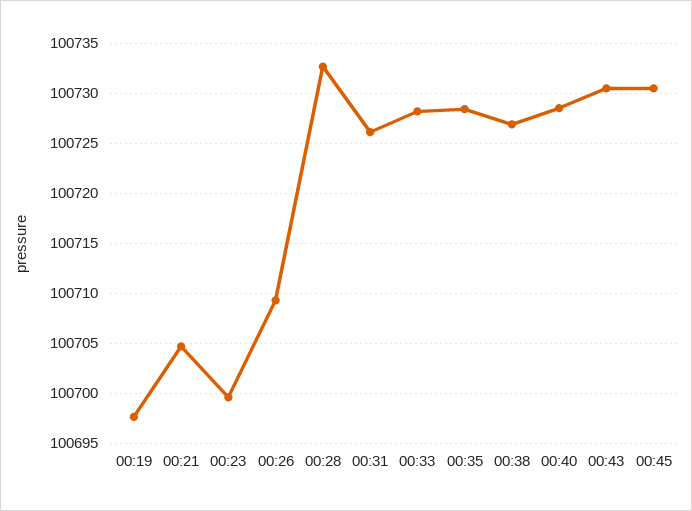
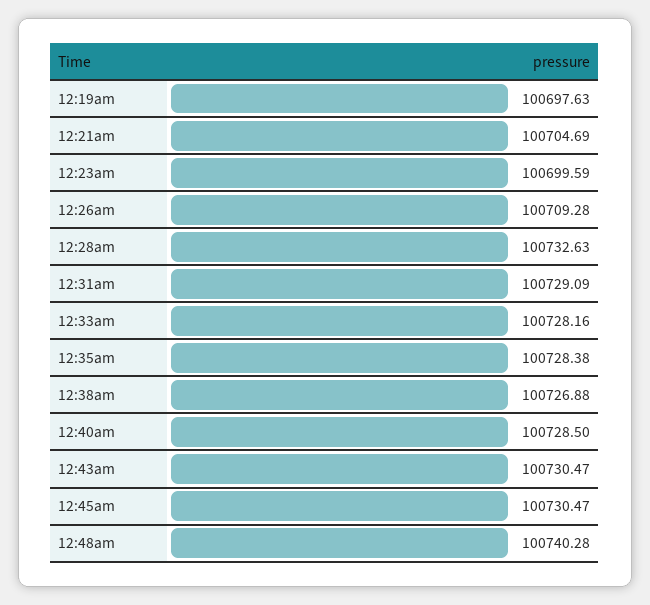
00:31: 100726 -> 100729.09
12:48am: none -> 100740.28

